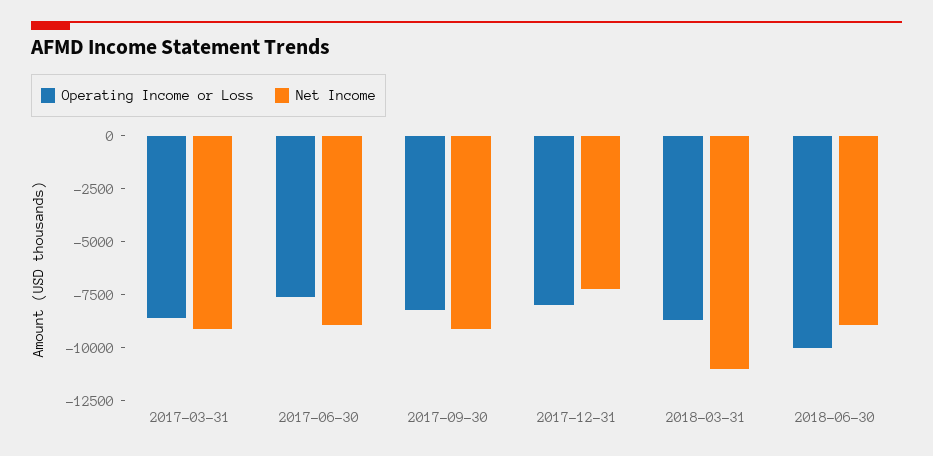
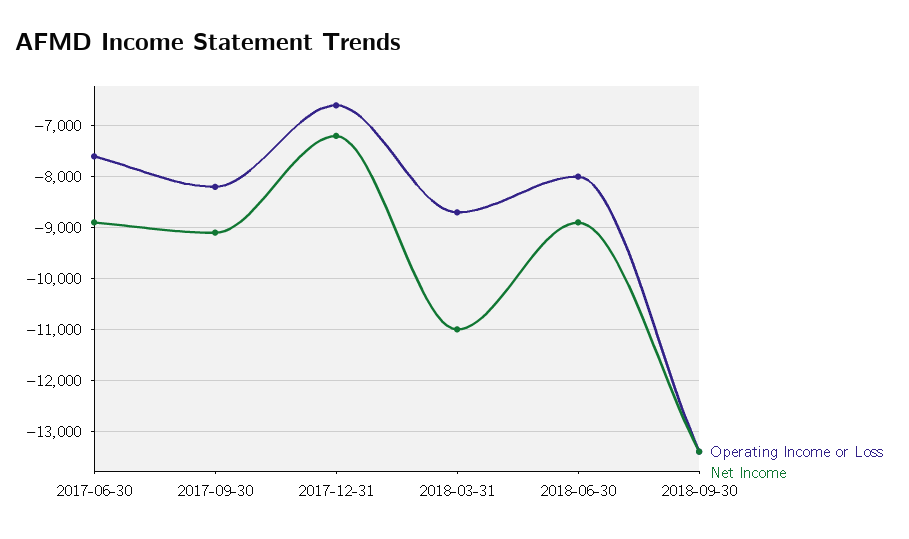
Operating Income or Loss, 2017-03-31: -8500 -> none
Net Income, 2017-03-31: -9000 -> none
Operating Income or Loss, 2017-12-31: -8000 -> -6600
Operating Income or Loss, 2018-06-30: -10000 -> -8000
Operating Income or Loss, 2018-09-30: none -> -13400
Net Income, 2018-09-30: none -> -13400

